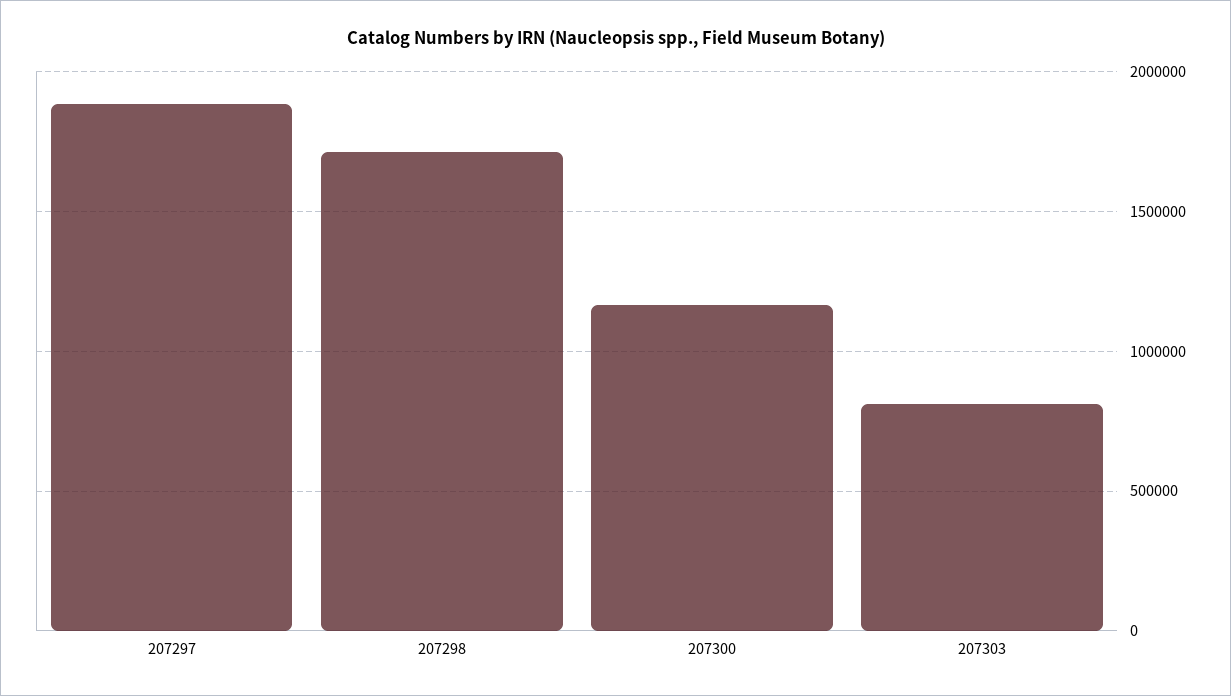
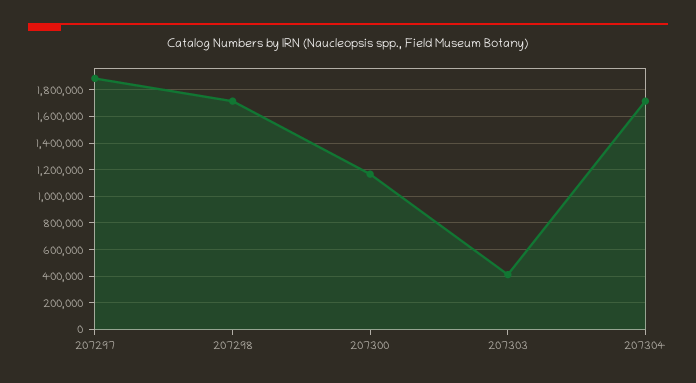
207303: 800000 -> 400000
207304: none -> 1700000

